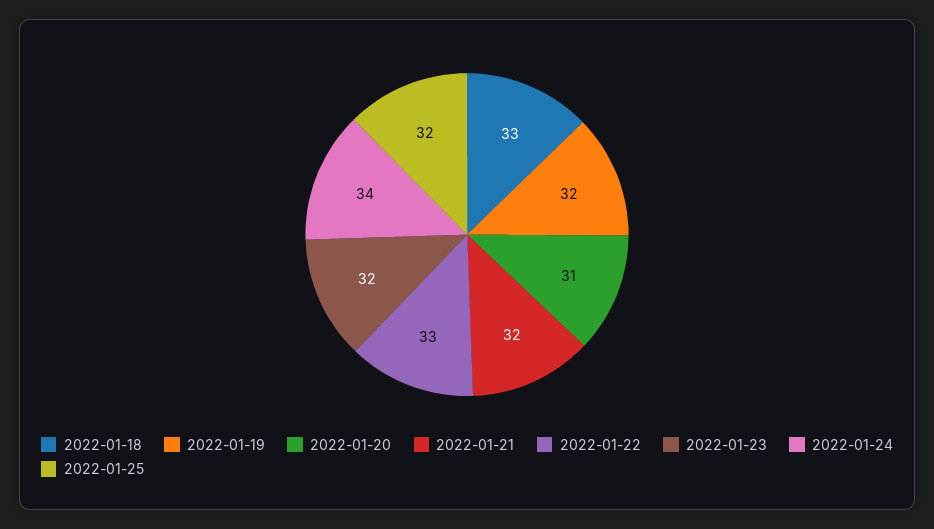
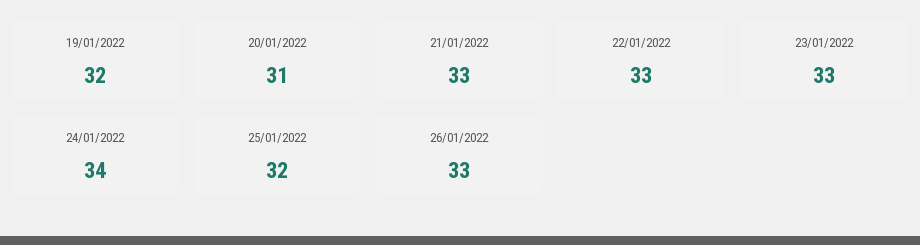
2022-01-18: 33 -> none
2022-01-21: 32 -> 33
2022-01-23: 32 -> 33
26/01/2022: none -> 33

